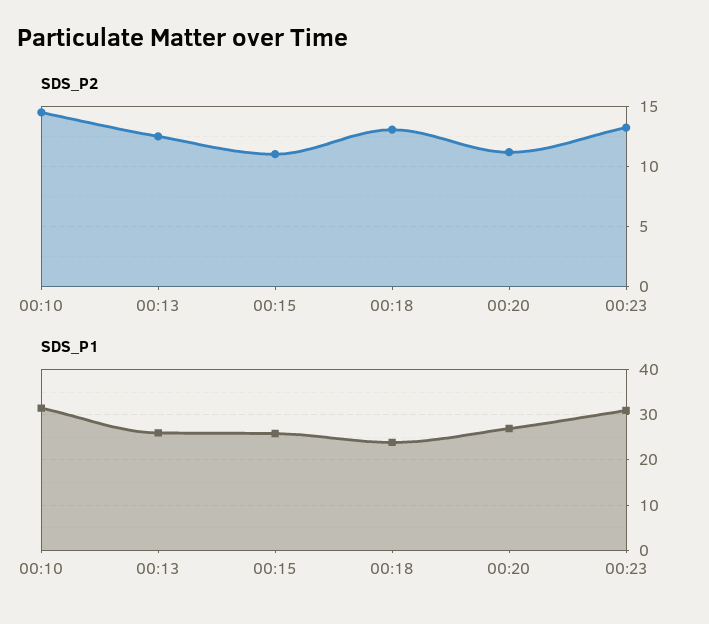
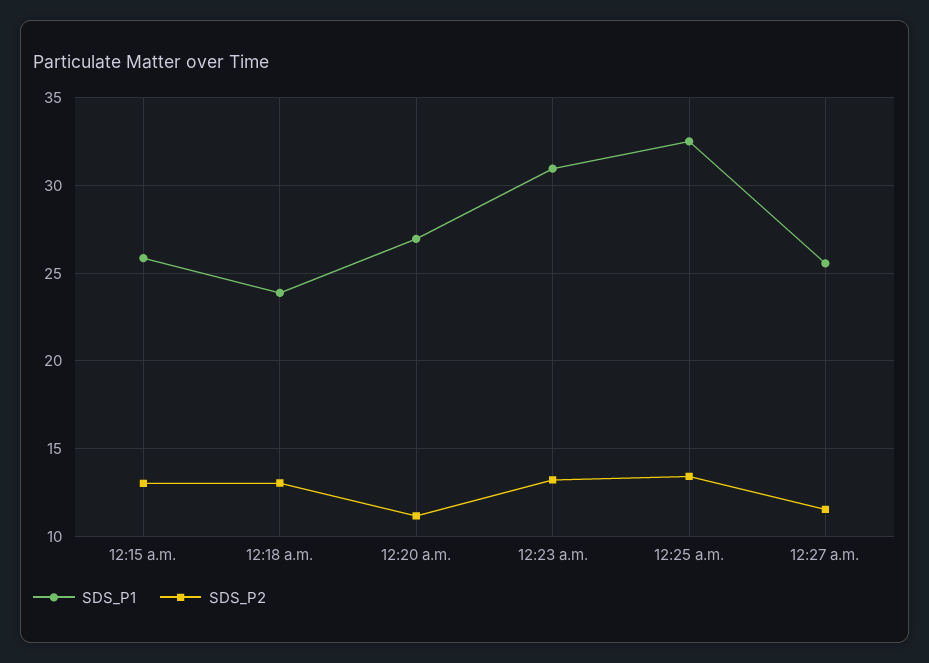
SDS_P2, 00:10: 14.5 -> none
SDS_P2, 00:13: 12.5 -> none
SDS_P2, 00:15: 11 -> 13
SDS_P1, 00:10: 32 -> none
SDS_P1, 00:13: 26 -> none
SDS_P1, 12:25 a.m.: none -> 32.5
SDS_P2, 12:25 a.m.: none -> 13.5
SDS_P1, 12:27 a.m.: none -> 25.5
SDS_P2, 12:27 a.m.: none -> 11.5

